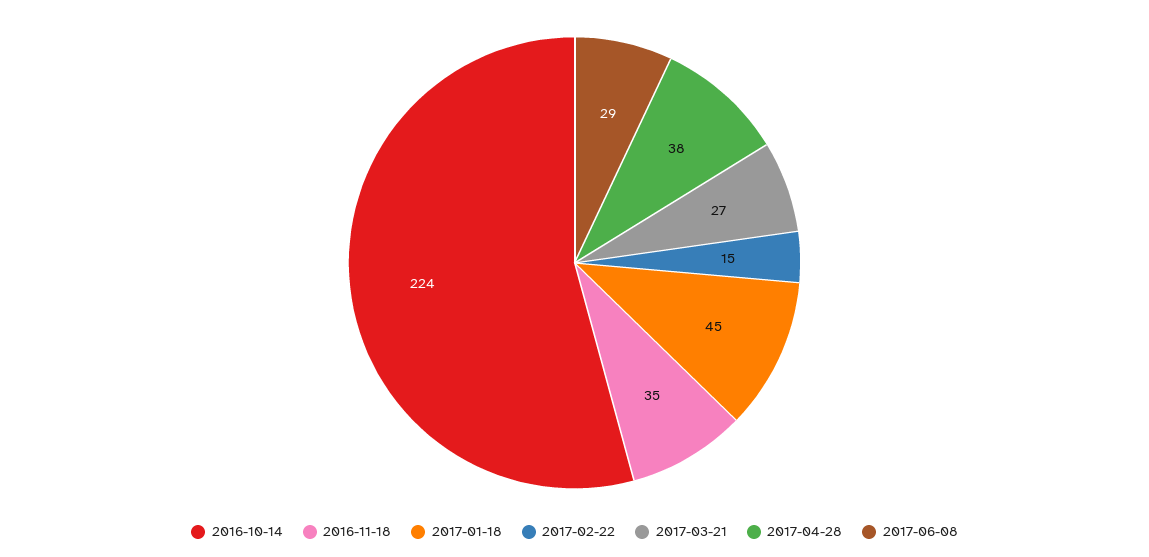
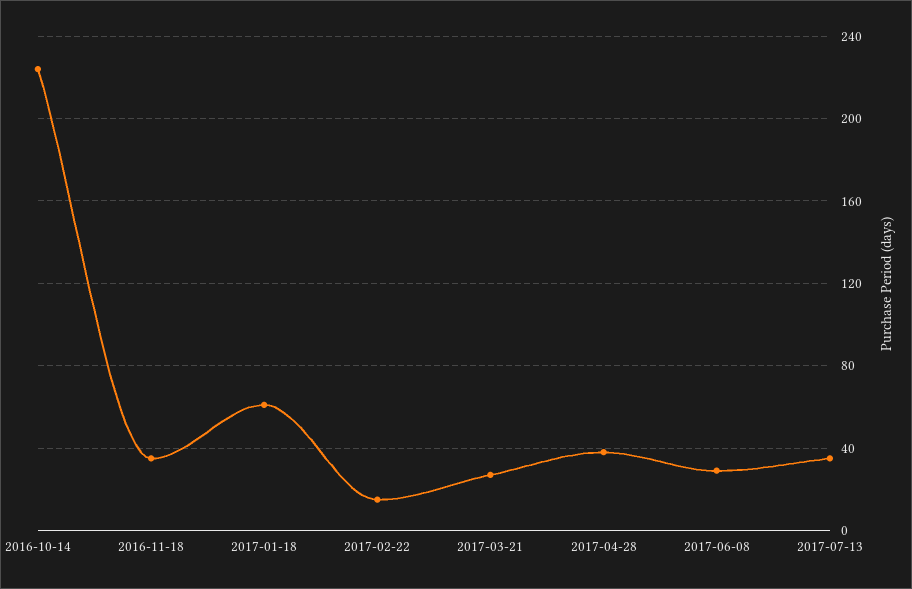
2017-01-18: 45 -> 60
2017-07-13: none -> 35

